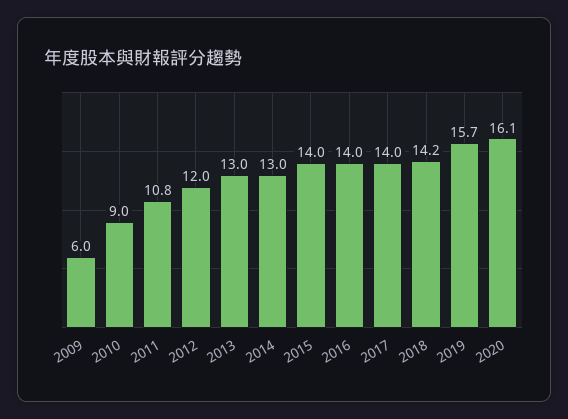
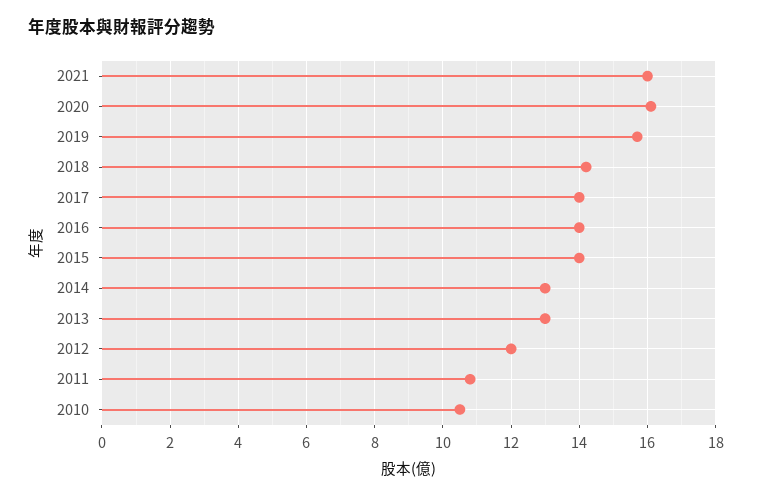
2009: 6 -> none
2010: 9 -> 10.5
2021: none -> 16

